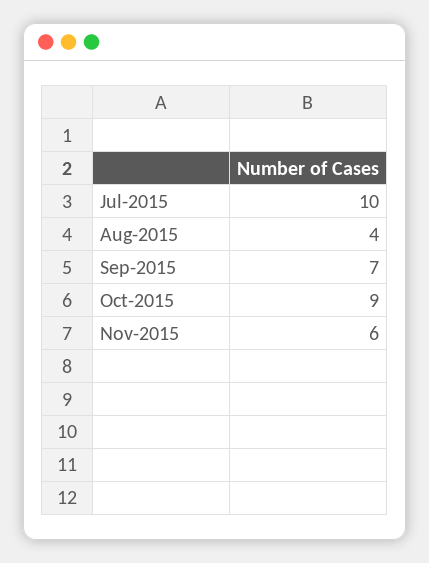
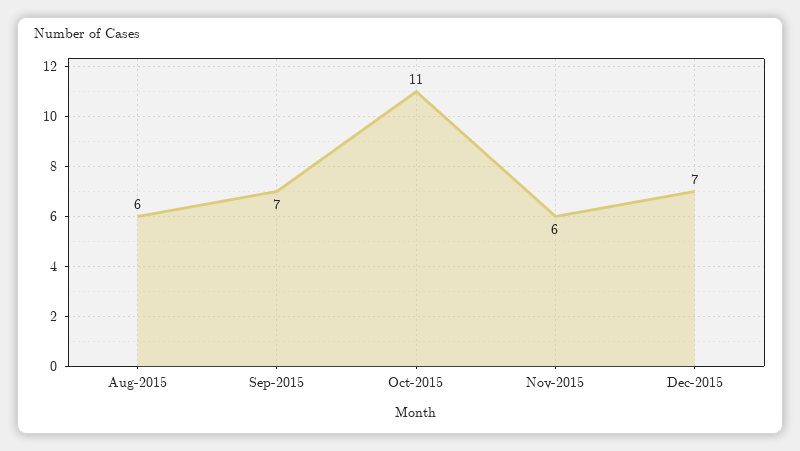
Jul-2015: 10 -> none
Aug-2015: 4 -> 6
Oct-2015: 9 -> 11
Dec-2015: none -> 7

